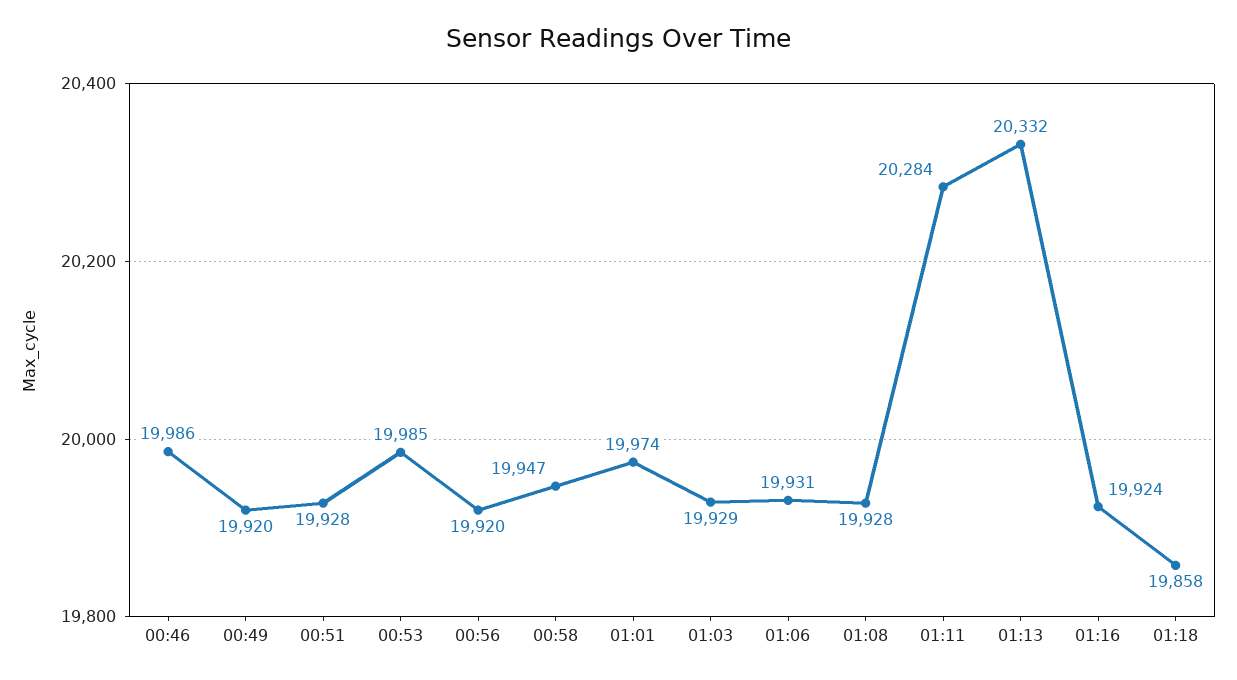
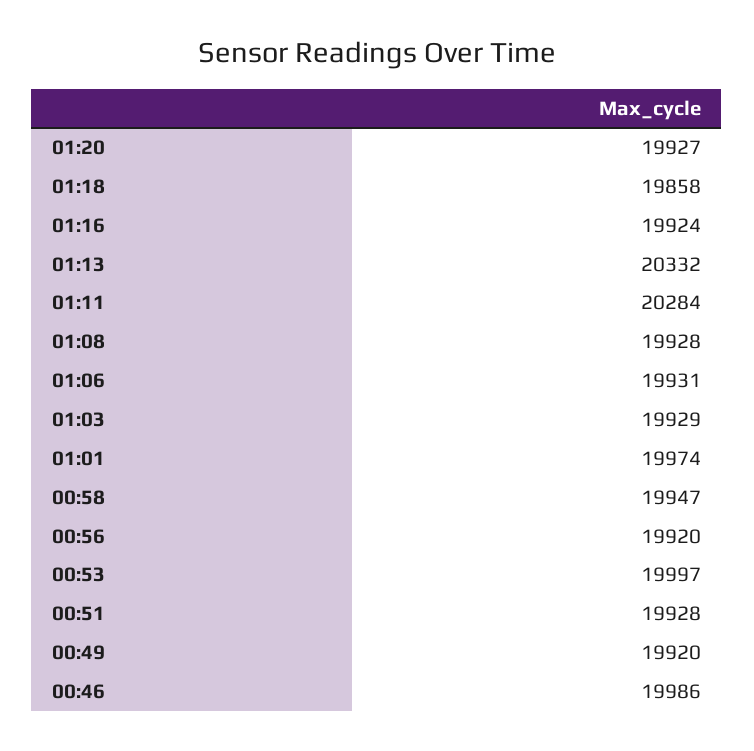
00:53: 19985 -> 19997
01:20: none -> 19927

